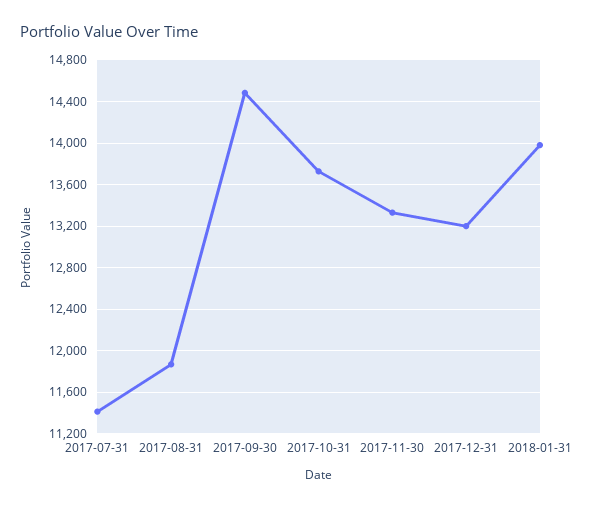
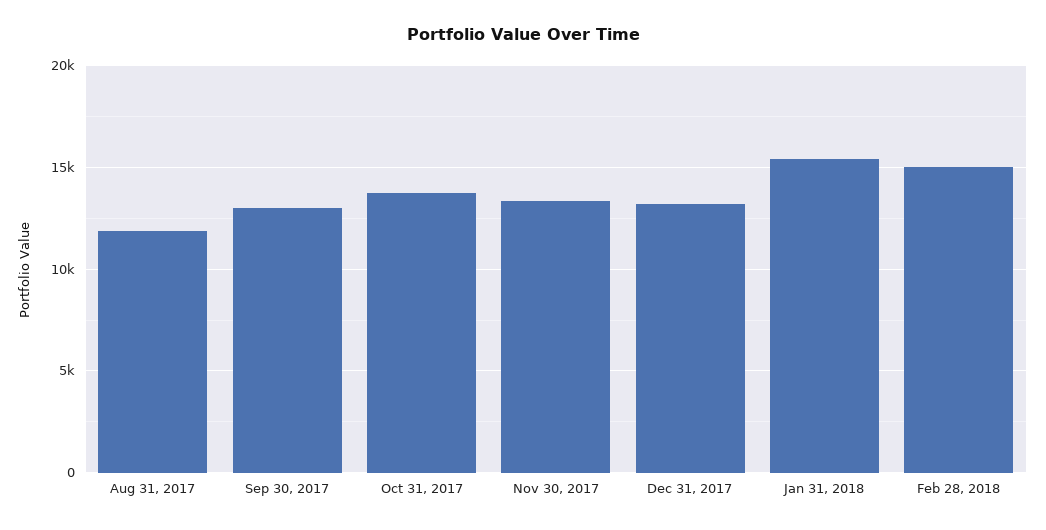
2017-07-31: 11400 -> none
2017-09-30: 14500 -> 13000
2018-01-31: 14000 -> 15500
Feb 28, 2018: none -> 15000

